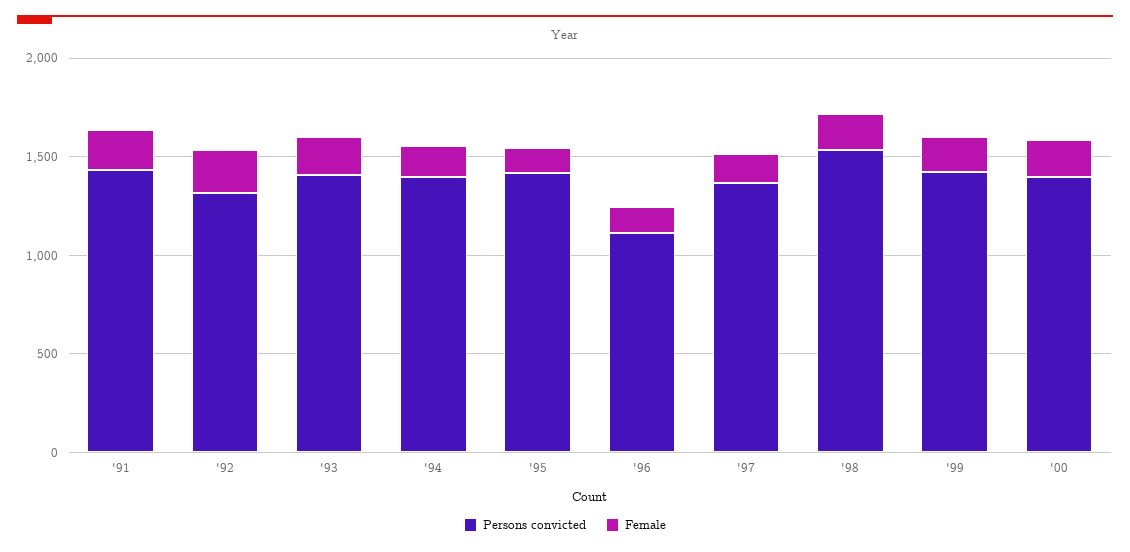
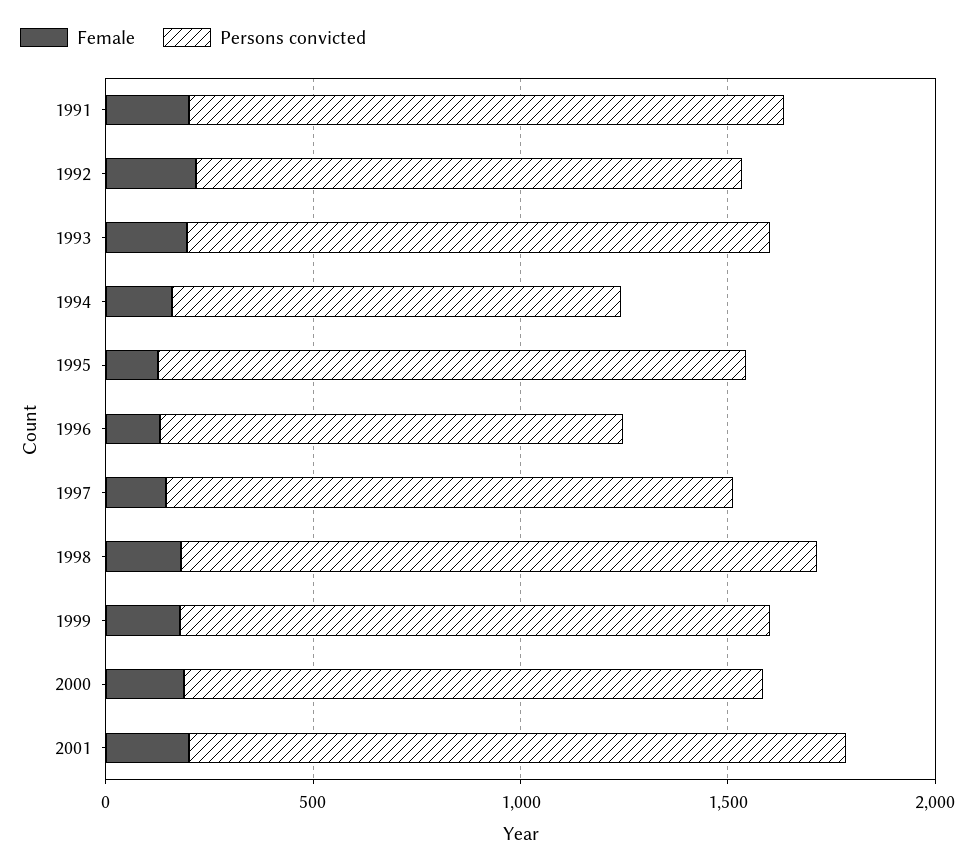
Persons convicted, '94: 1400 -> 1100
Female, 2001: none -> 200
Persons convicted, 2001: none -> 1600

